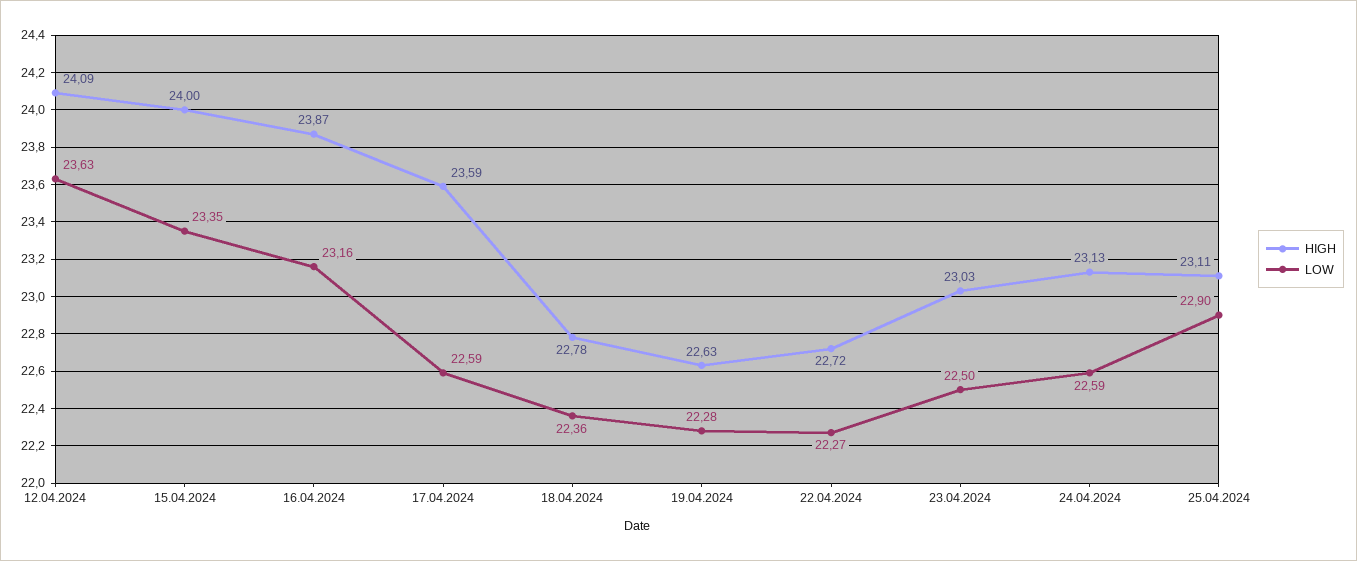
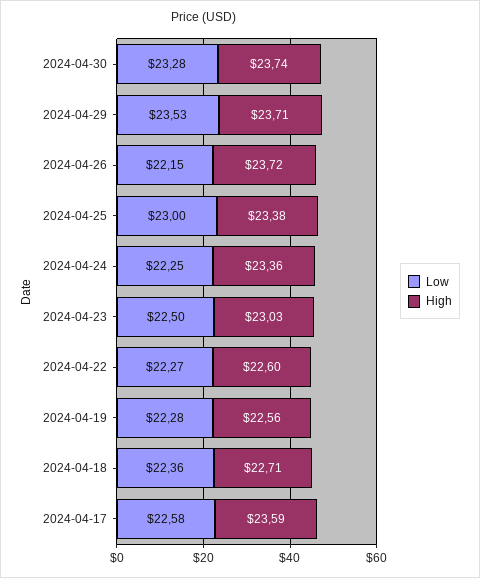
HIGH, 12.04.2024: 24.09 -> none
LOW, 12.04.2024: 23.63 -> none
HIGH, 15.04.2024: 24 -> none
LOW, 15.04.2024: 23.35 -> none
HIGH, 16.04.2024: 23.87 -> none
LOW, 16.04.2024: 23.16 -> none
LOW, 17.04.2024: 22.59 -> 22.58
HIGH, 18.04.2024: 22.78 -> 22.71
HIGH, 19.04.2024: 22.63 -> 22.56
HIGH, 22.04.2024: 22.72 -> 22.6
HIGH, 24.04.2024: 23.13 -> 23.36
LOW, 24.04.2024: 22.59 -> 22.25
HIGH, 25.04.2024: 23.11 -> 23.38
LOW, 25.04.2024: 22.9 -> 23
LOW, 2024-04-30: none -> 23.28
HIGH, 2024-04-30: none -> 23.74
LOW, 2024-04-29: none -> 23.53
HIGH, 2024-04-29: none -> 23.71
LOW, 2024-04-26: none -> 22.15
HIGH, 2024-04-26: none -> 23.72

